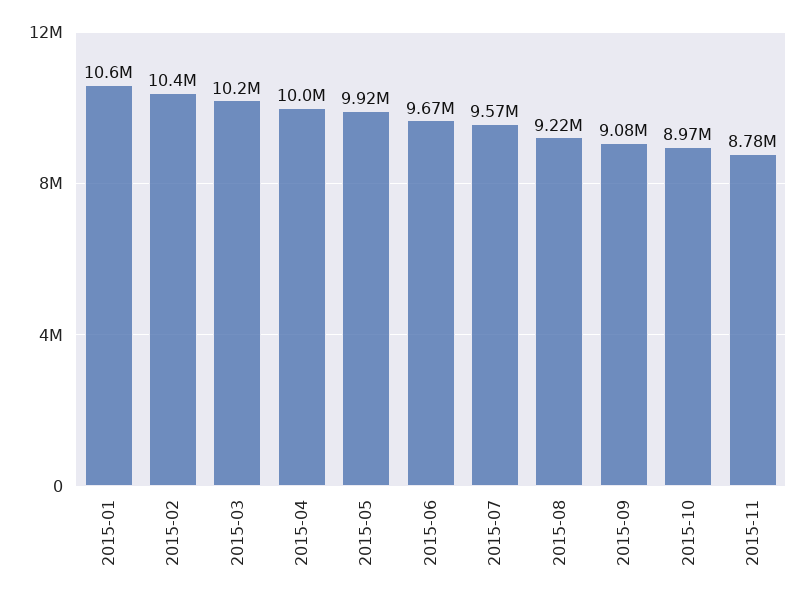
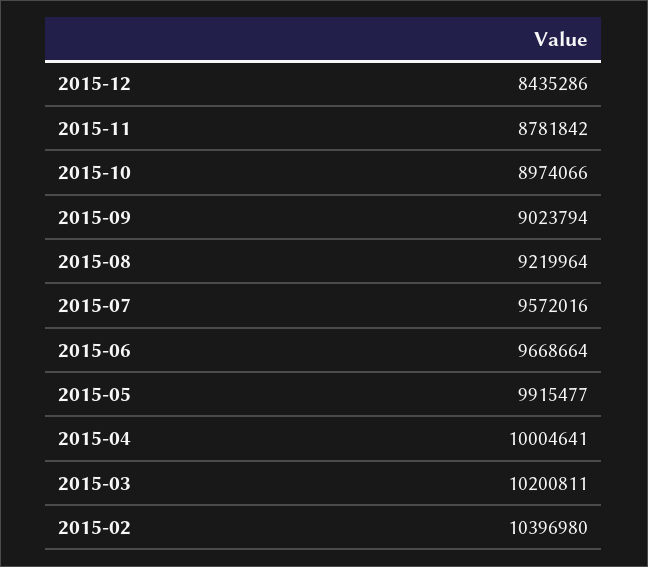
2015-01: 10600000 -> none
2015-09: 9080000 -> 9023794
2015-12: none -> 8435286

